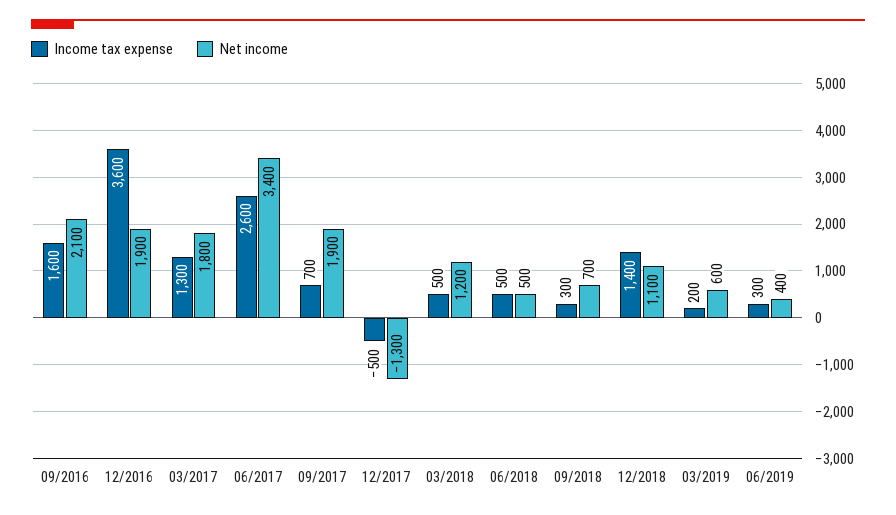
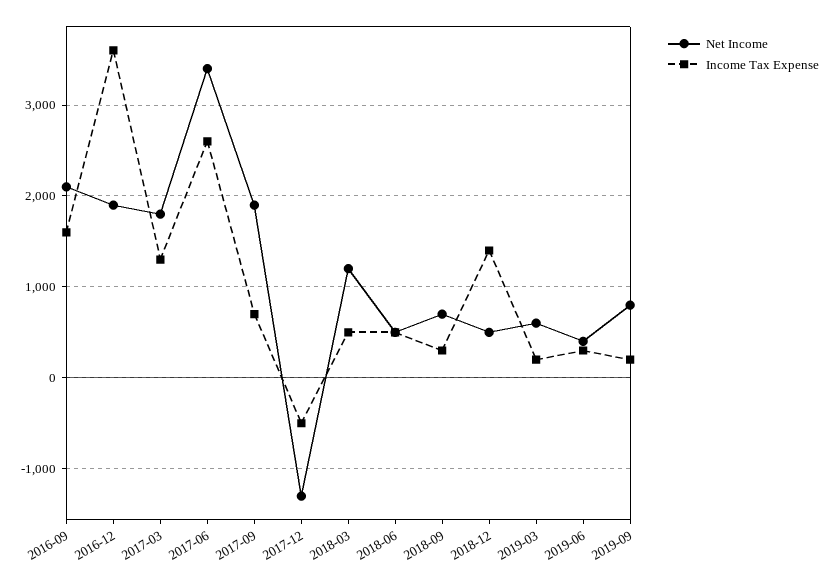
Net income, 12/2018: 1100 -> 500
Net income, 2019-09: none -> 800
Income tax expense, 2019-09: none -> 200

